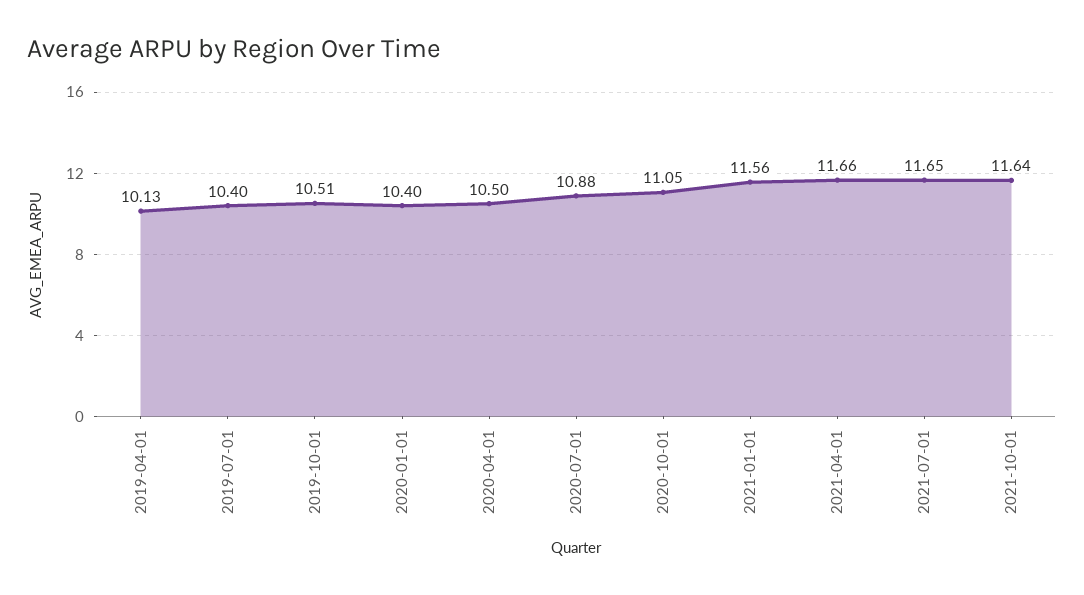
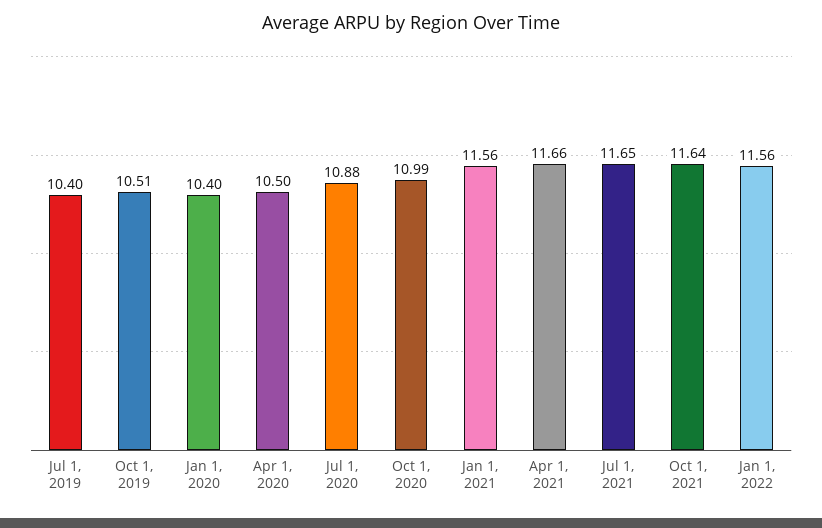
2019-04-01: 10.13 -> none
2020-10-01: 11.05 -> 10.99
Jan 1, 2022: none -> 11.56

